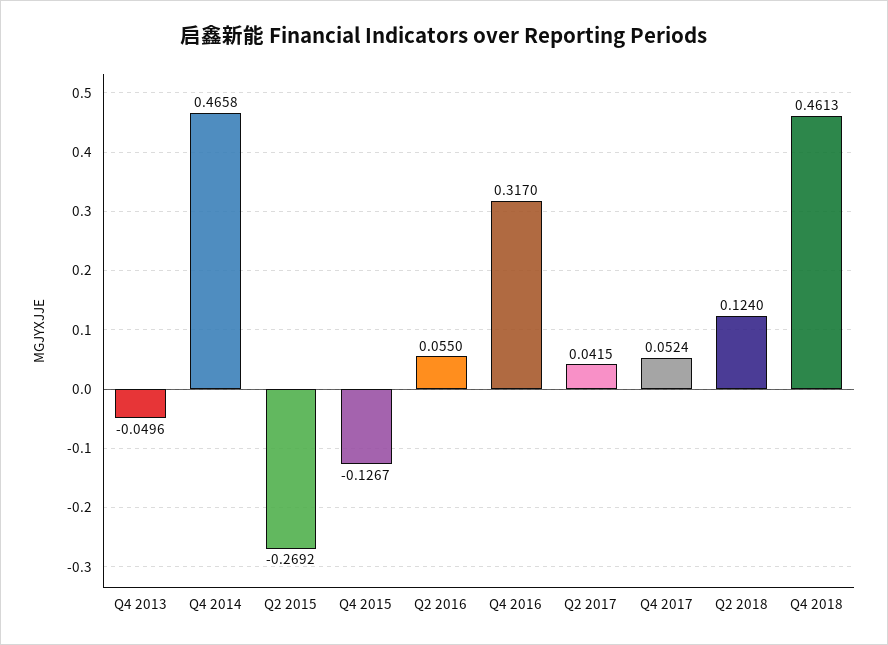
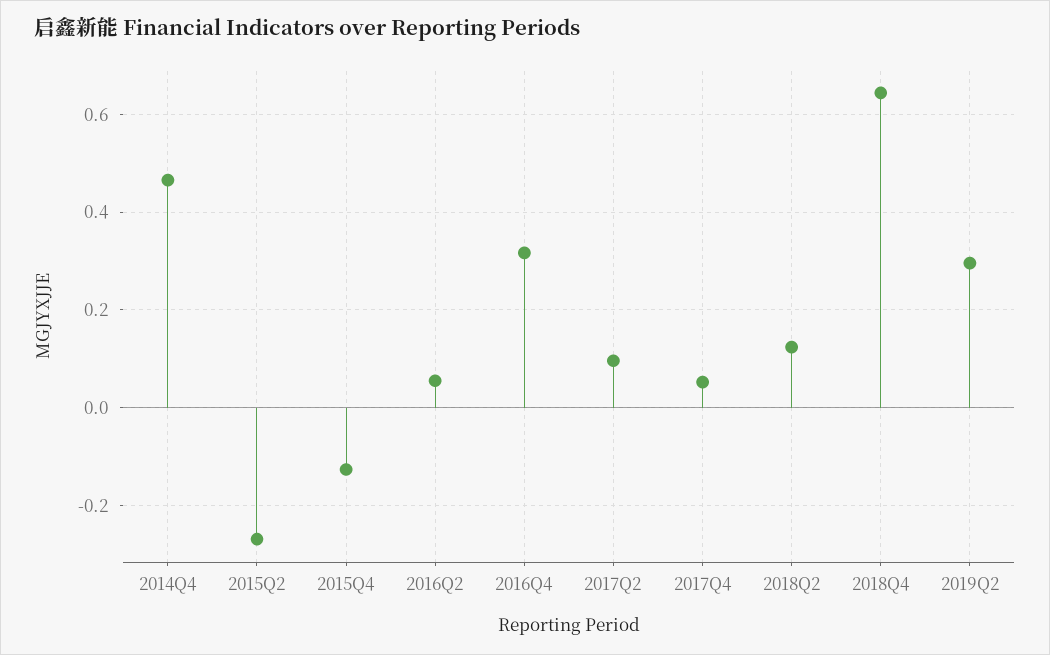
Q4 2013: -0.0496 -> none
Q2 2017: 0.0415 -> 0.1
Q4 2018: 0.4613 -> 0.64
2019Q2: none -> 0.3

